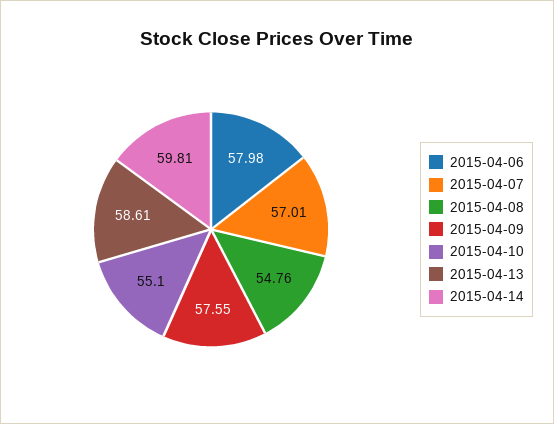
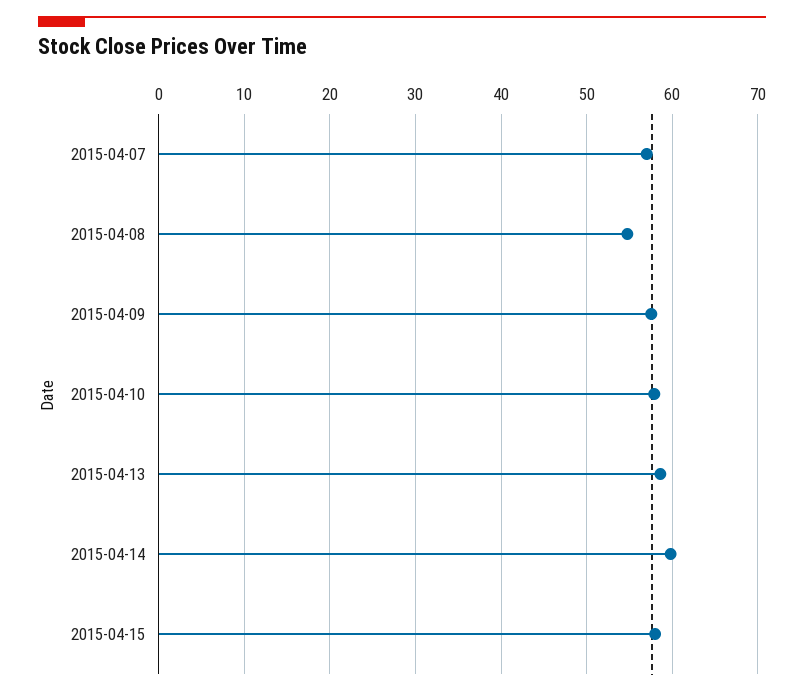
2015-04-06: 57.98 -> none
2015-04-10: 55.1 -> 58
2015-04-15: none -> 58

